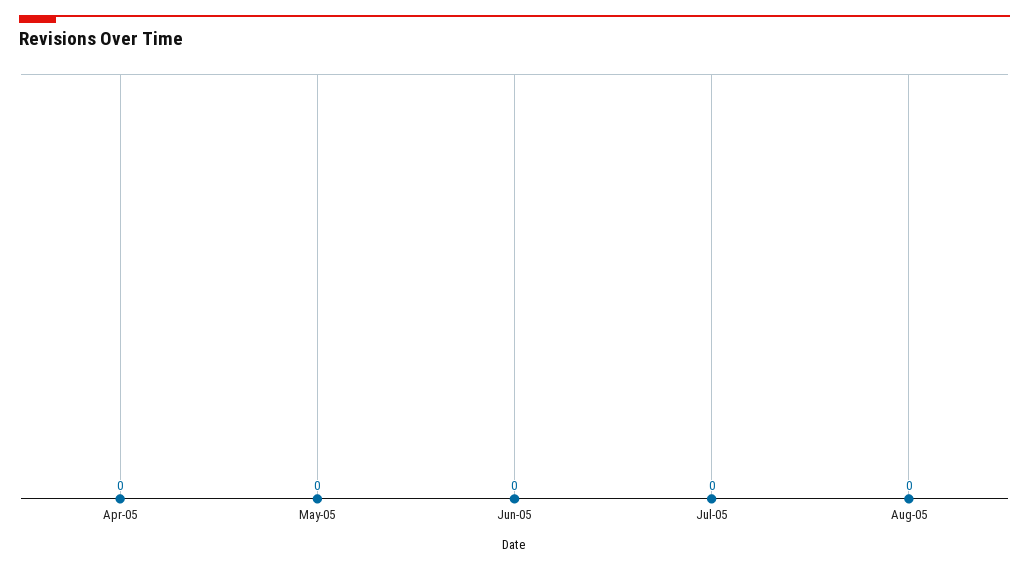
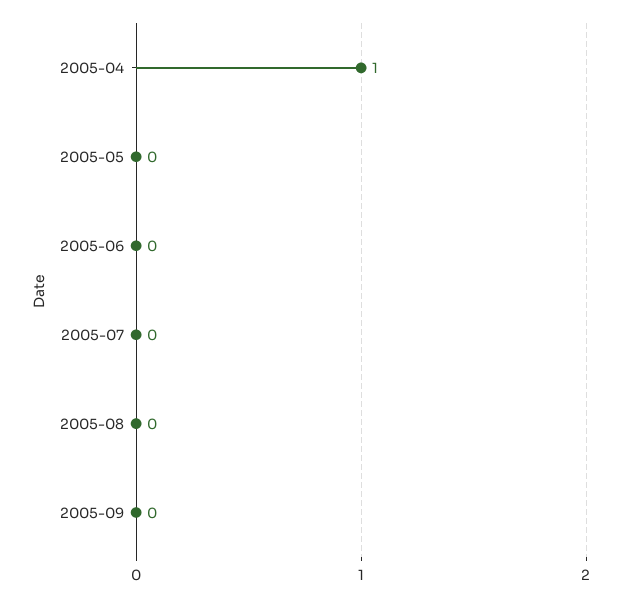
Apr-05: 0 -> 1
2005-09: none -> 0

